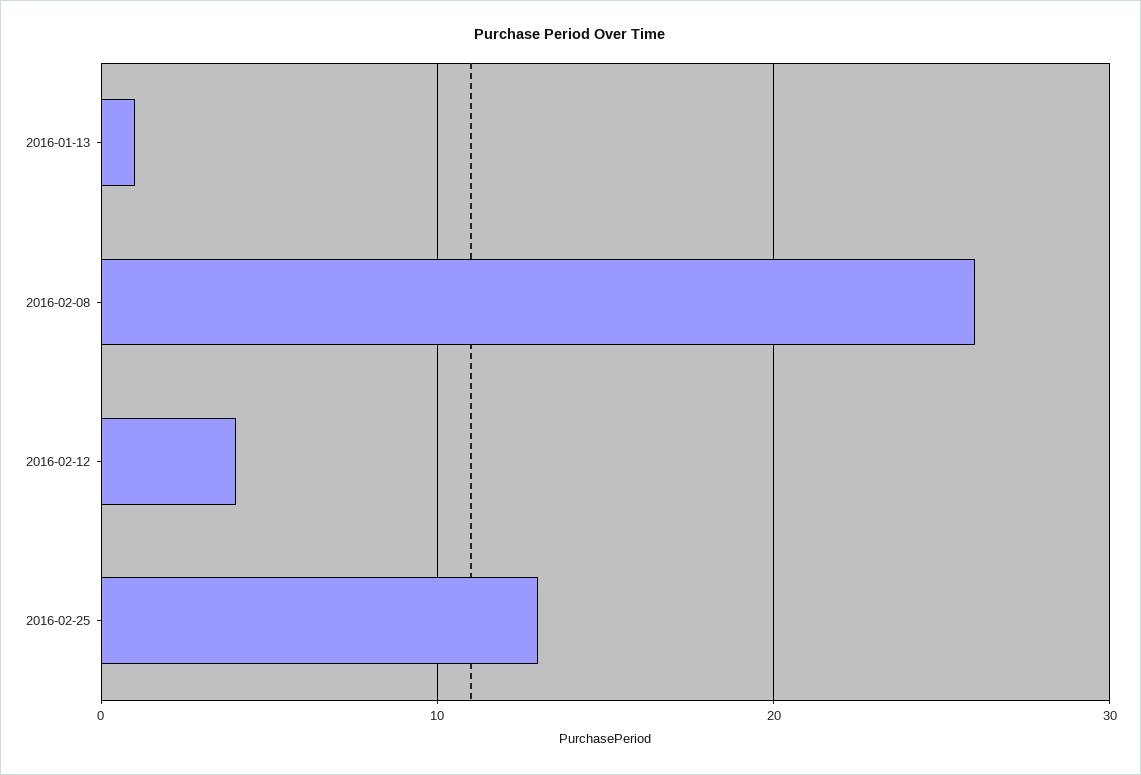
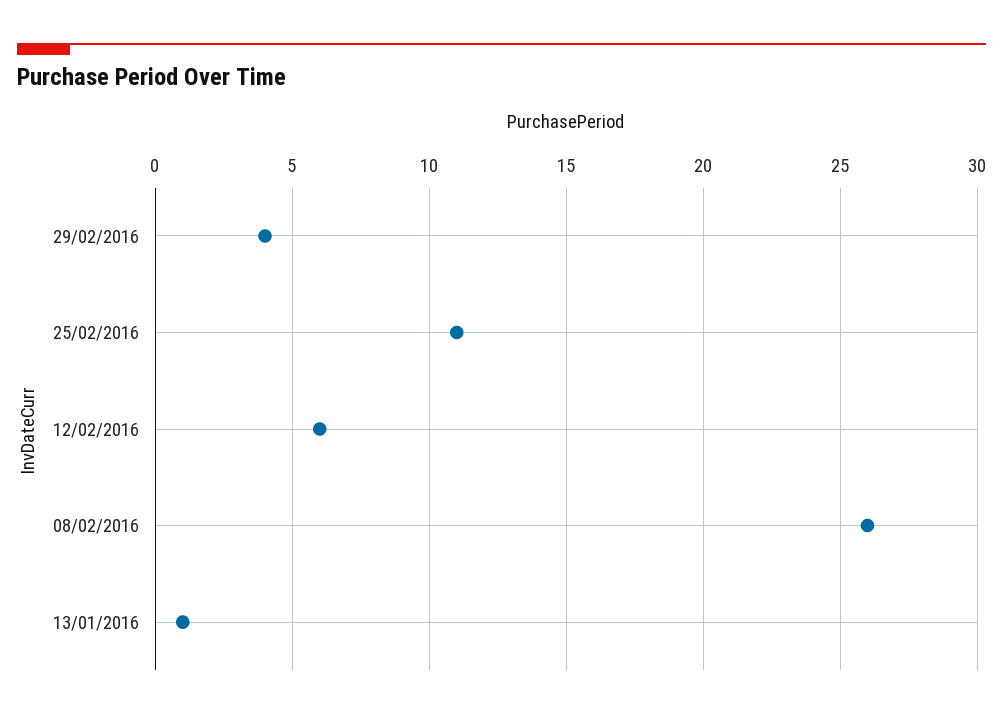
2016-02-12: 4 -> 6
2016-02-25: 13 -> 11
29/02/2016: none -> 4

